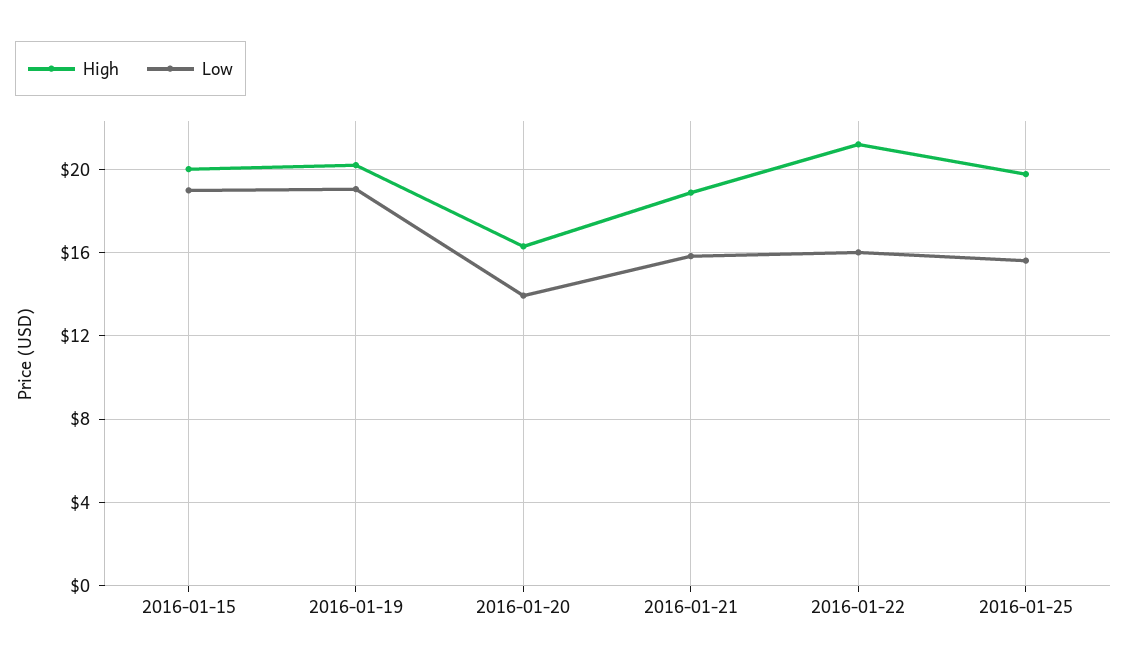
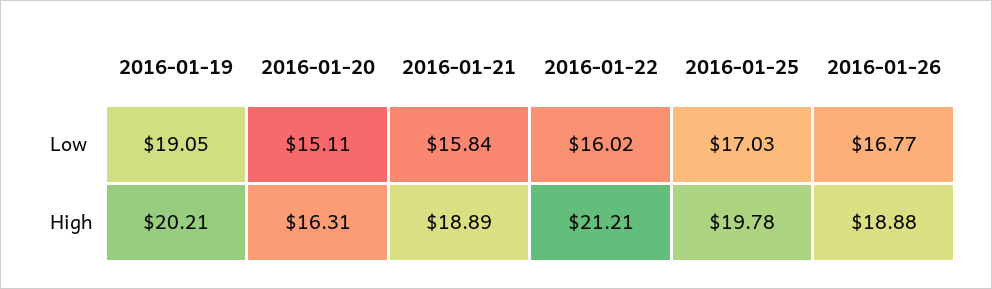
High, 2016-01-15: 20 -> none
Low, 2016-01-15: 19 -> none
Low, 2016-01-20: 14 -> 15.11
Low, 2016-01-25: 15.5 -> 17.03
Low, 2016-01-26: none -> 16.77
High, 2016-01-26: none -> 18.88

